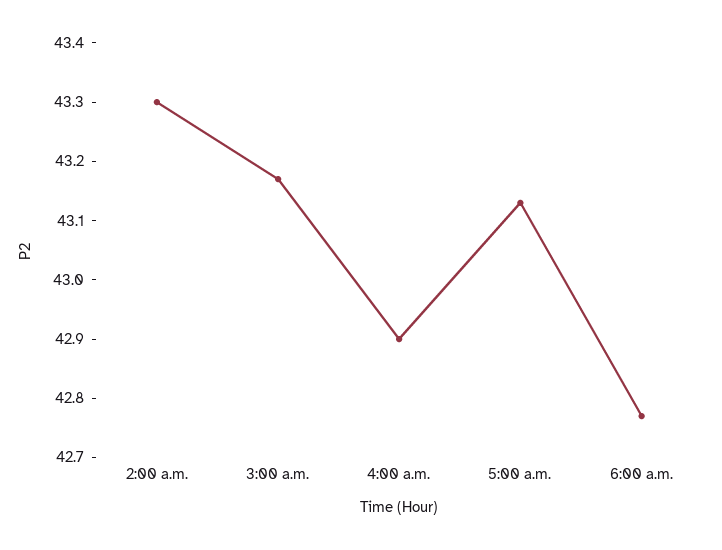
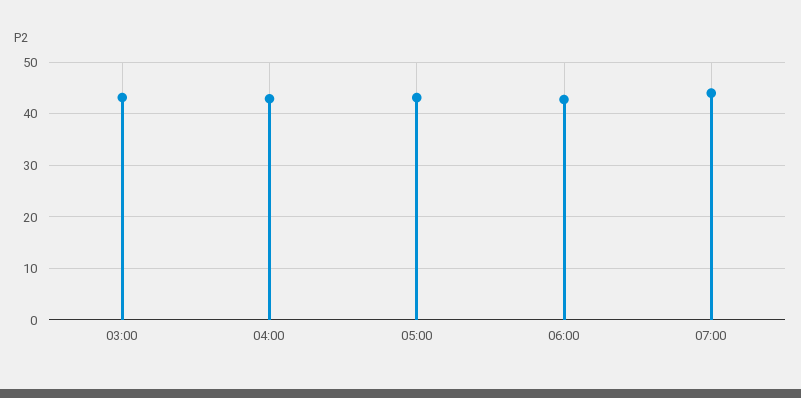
2:00 a.m.: 43.3 -> none
07:00: none -> 44

